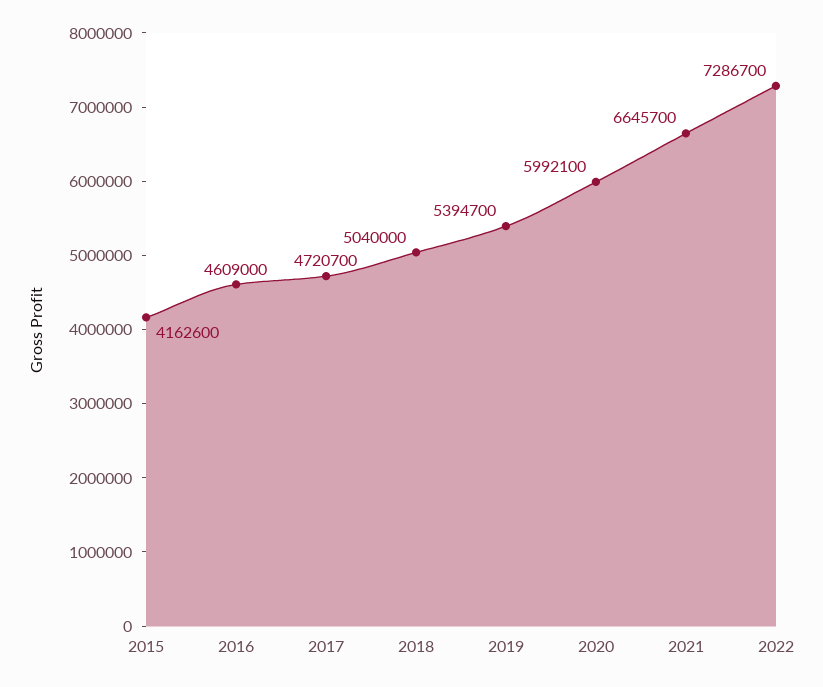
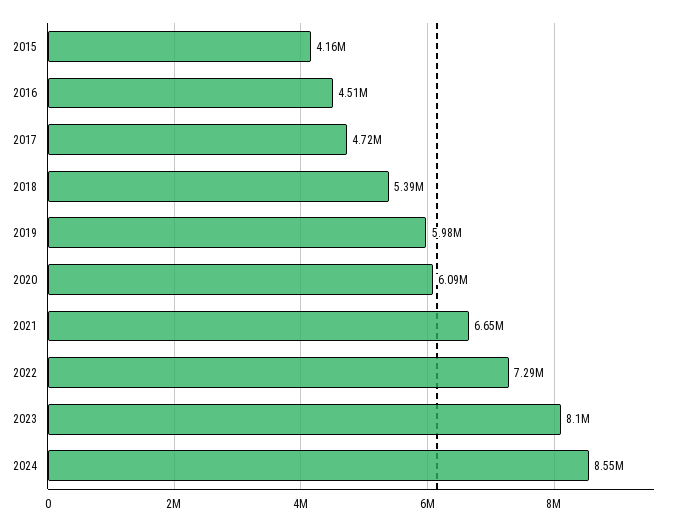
2016: 4609000 -> 4510000
2018: 5040000 -> 5390000
2019: 5394700 -> 5980000
2020: 5992100 -> 6090000
2023: none -> 8100000
2024: none -> 8550000

